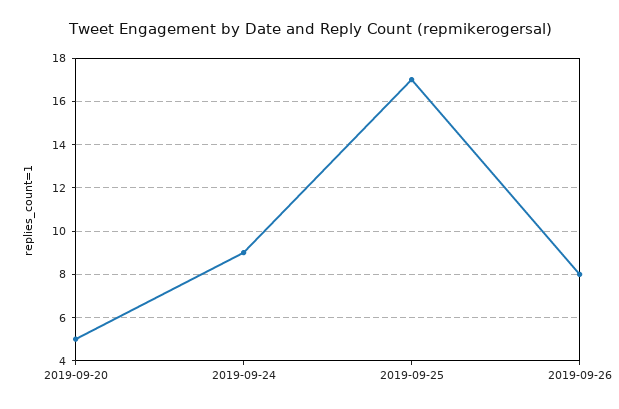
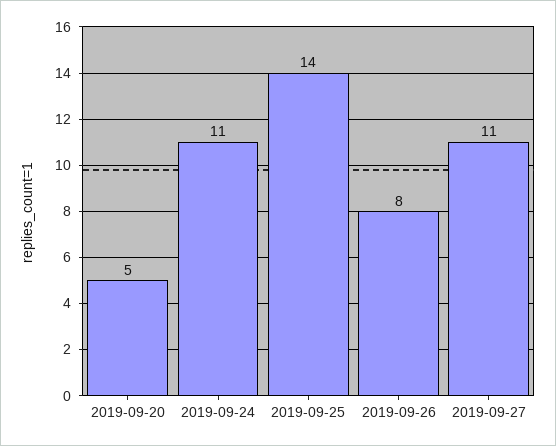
2019-09-24: 9 -> 11
2019-09-25: 17 -> 14
2019-09-27: none -> 11

